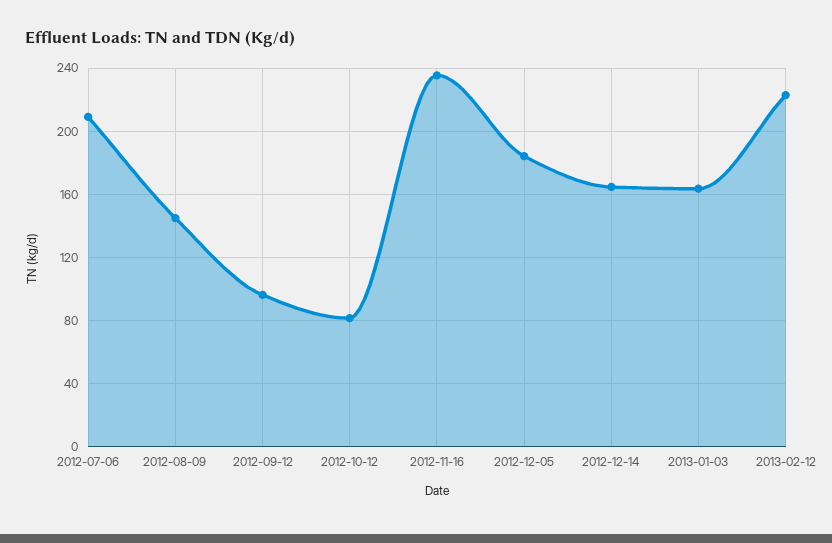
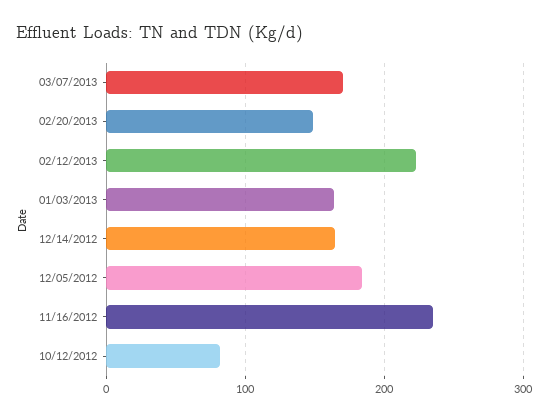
2012-07-06: 210 -> none
2012-08-09: 145 -> none
2012-09-12: 95 -> none
03/07/2013: none -> 170
02/20/2013: none -> 150

